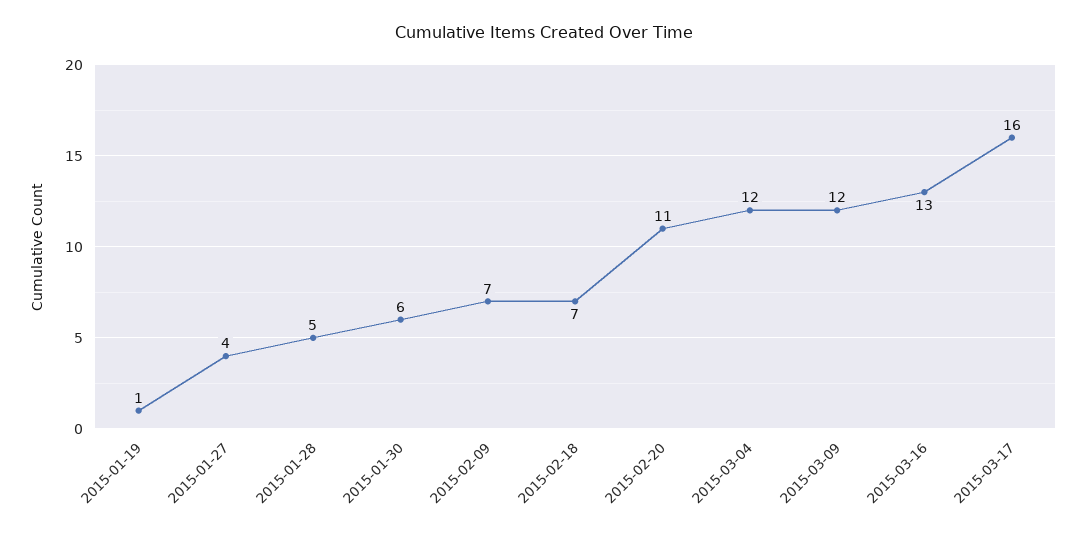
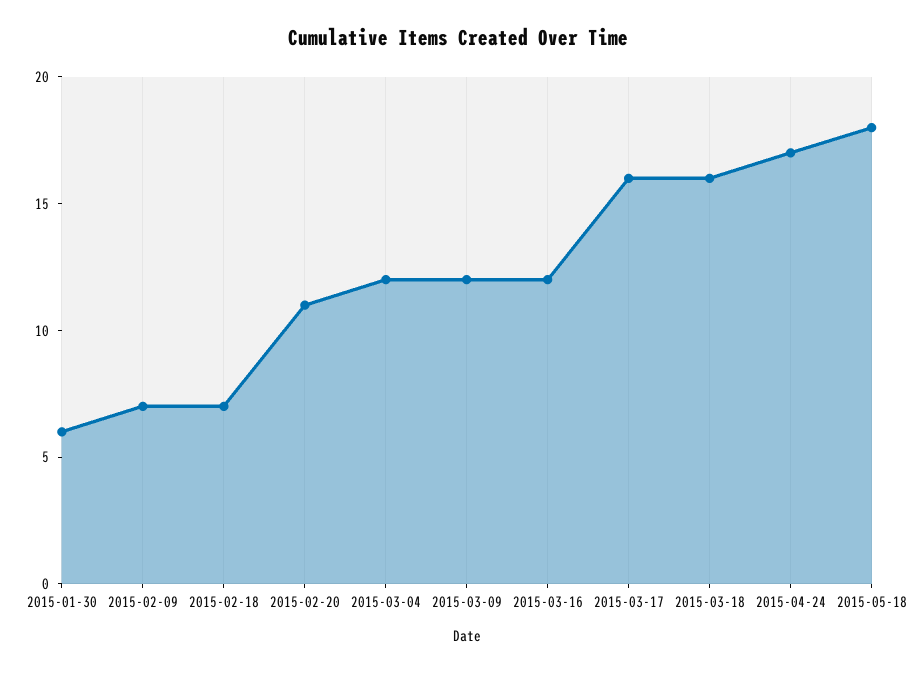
2015-01-19: 1 -> none
2015-01-27: 4 -> none
2015-01-28: 5 -> none
2015-03-16: 13 -> 12
2015-03-18: none -> 16
2015-04-24: none -> 17
2015-05-18: none -> 18

